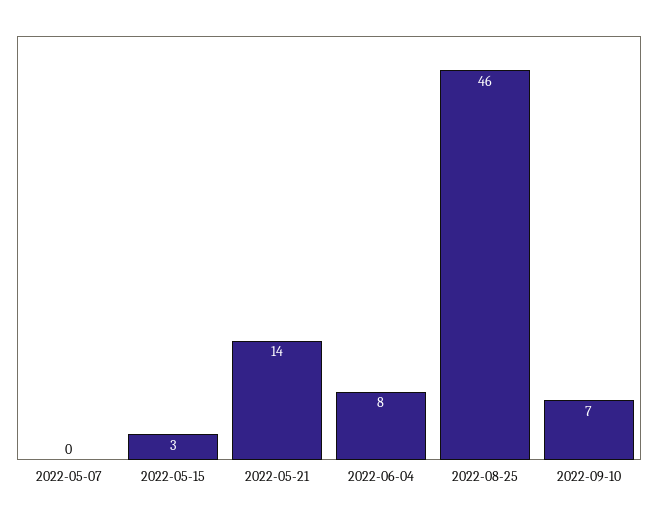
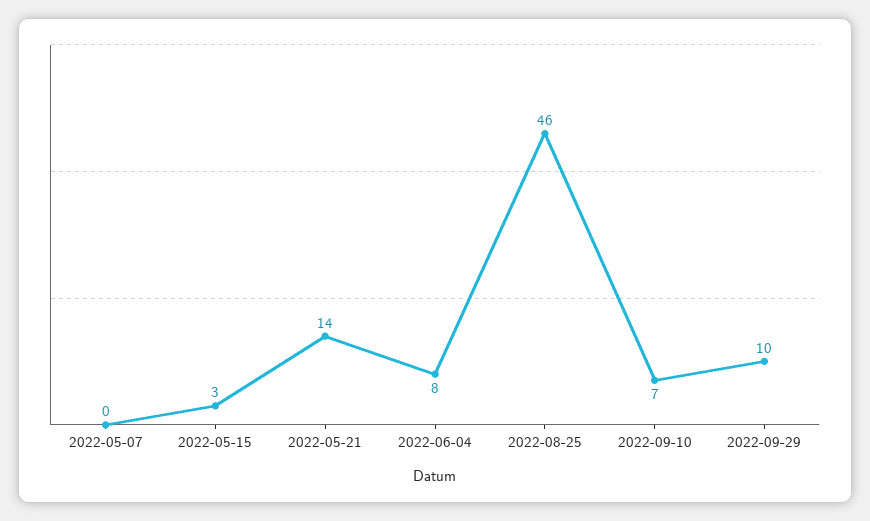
2022-09-29: none -> 10

